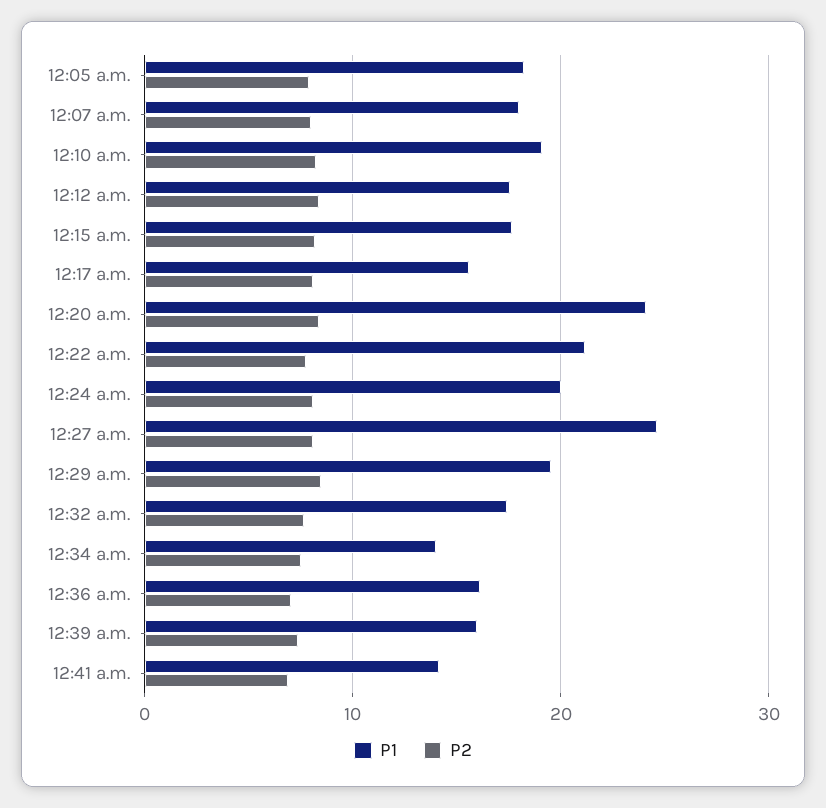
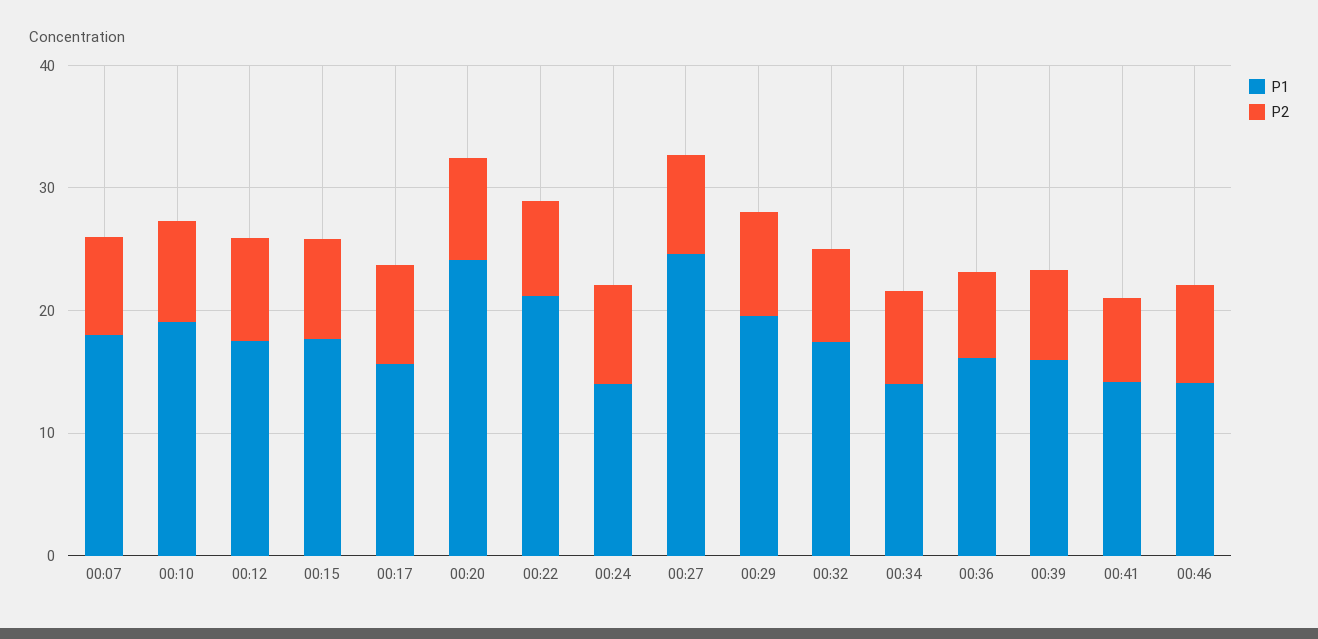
P1, 12:05 a.m.: 18 -> none
P2, 12:05 a.m.: 8 -> none
P1, 12:24 a.m.: 20 -> 14
P1, 00:46: none -> 14
P2, 00:46: none -> 8

